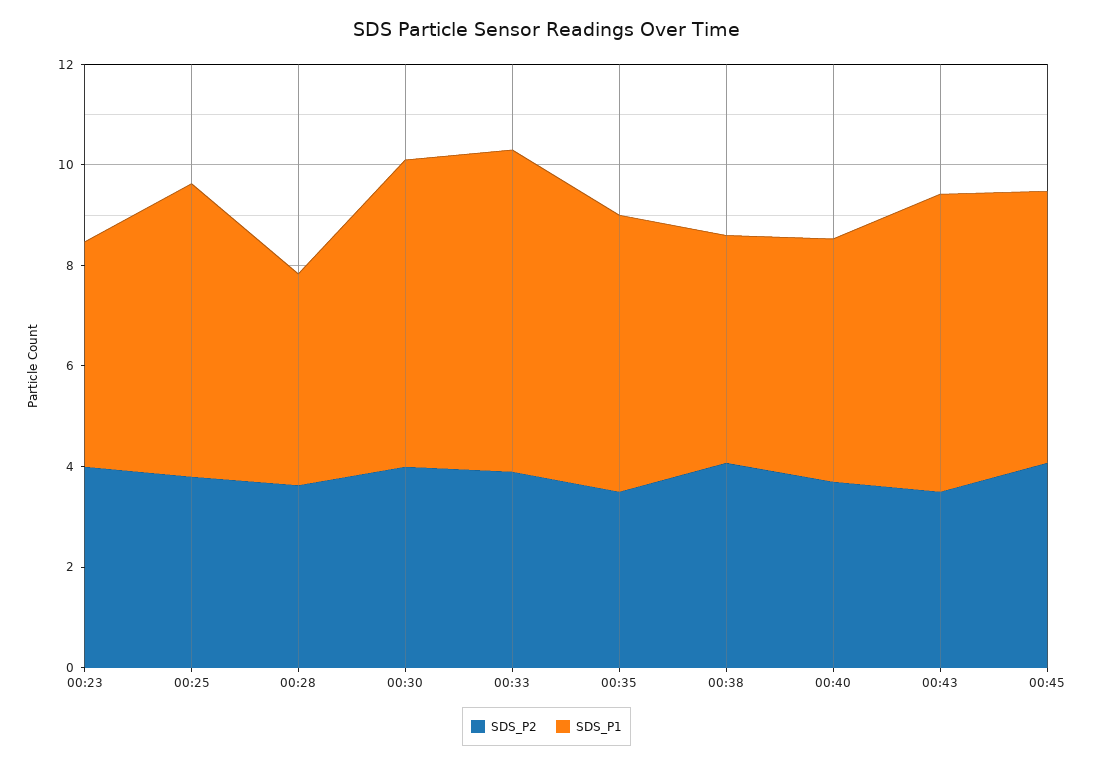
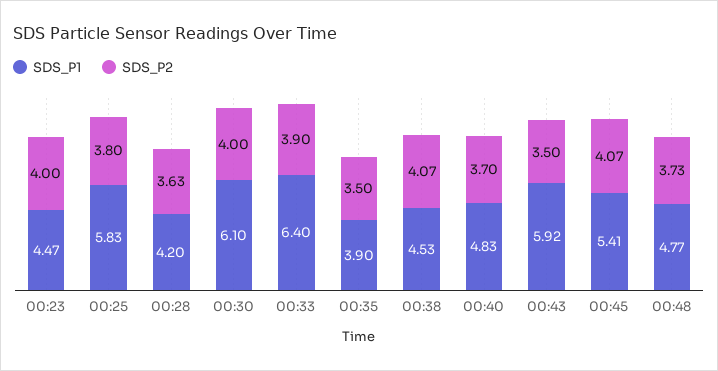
SDS_P1, 00:35: 5.5 -> 3.9
SDS_P1, 00:48: none -> 4.77
SDS_P2, 00:48: none -> 3.73

